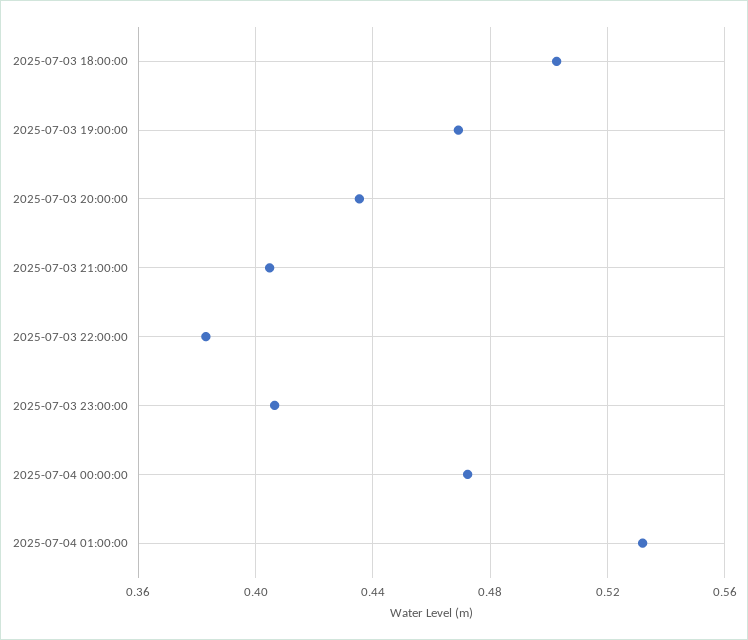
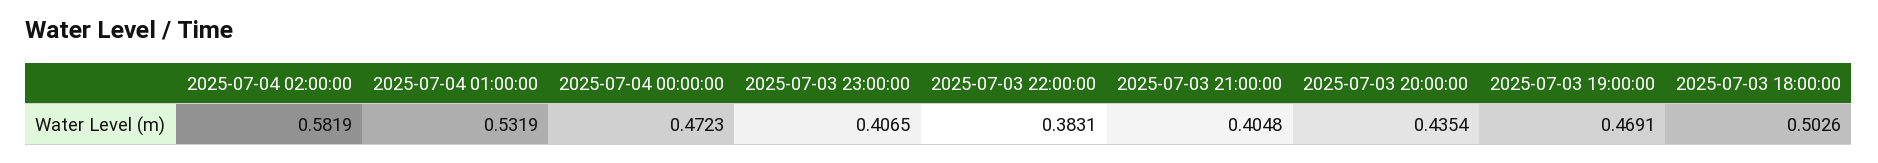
2025-07-04 02:00:00: none -> 0.5819

